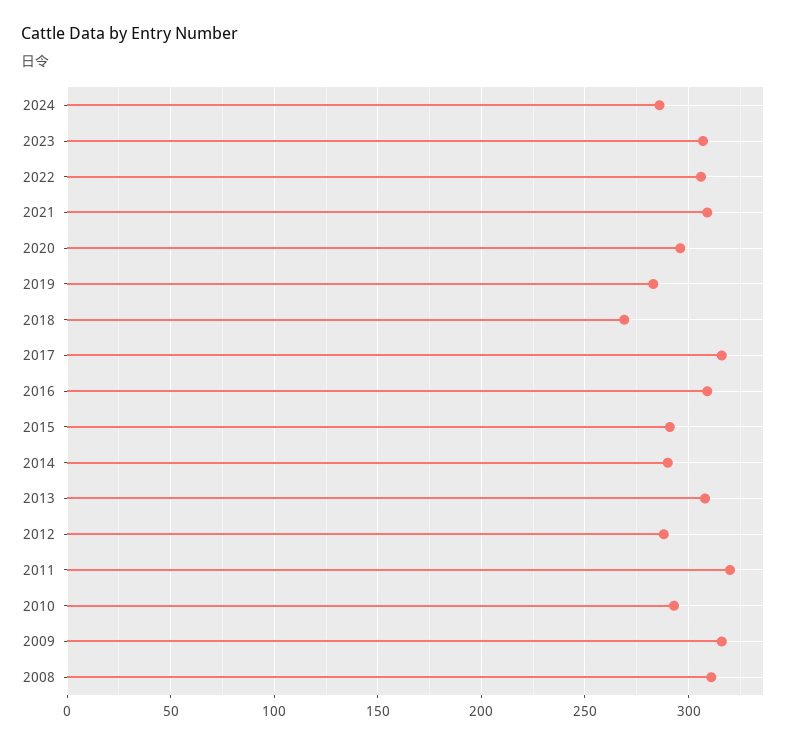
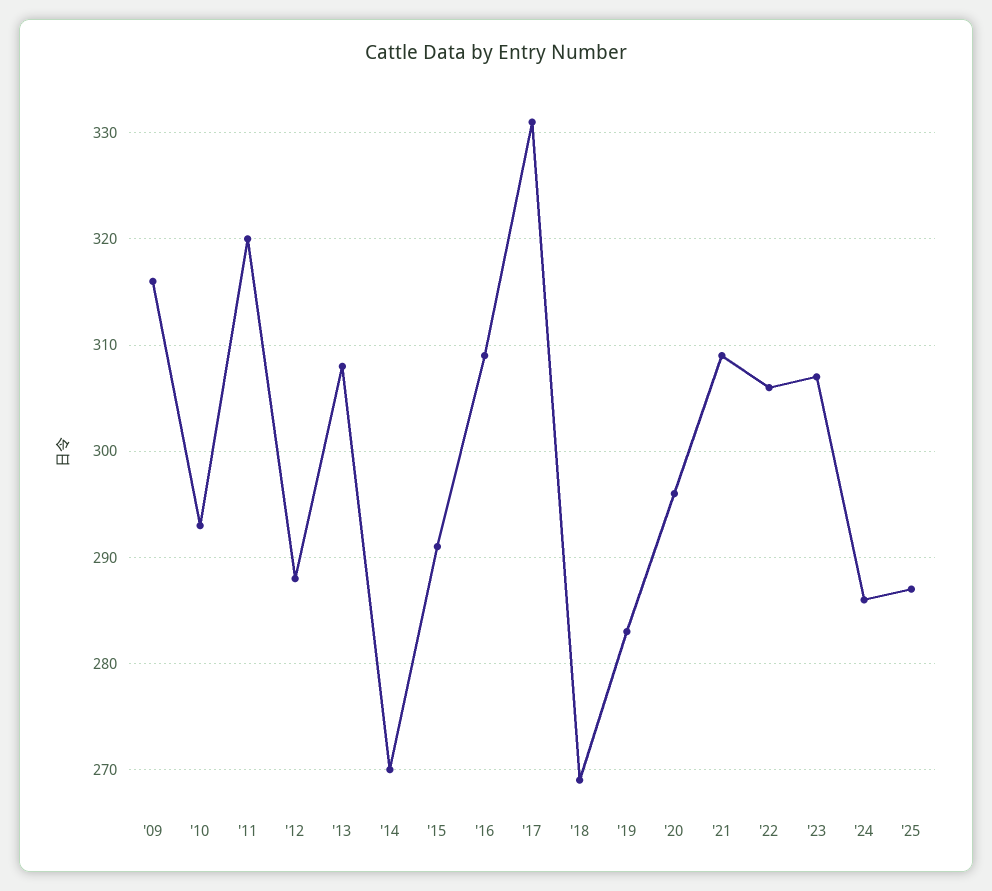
2017: 315 -> 331
2014: 290 -> 270
2008: 310 -> none
'25: none -> 287

